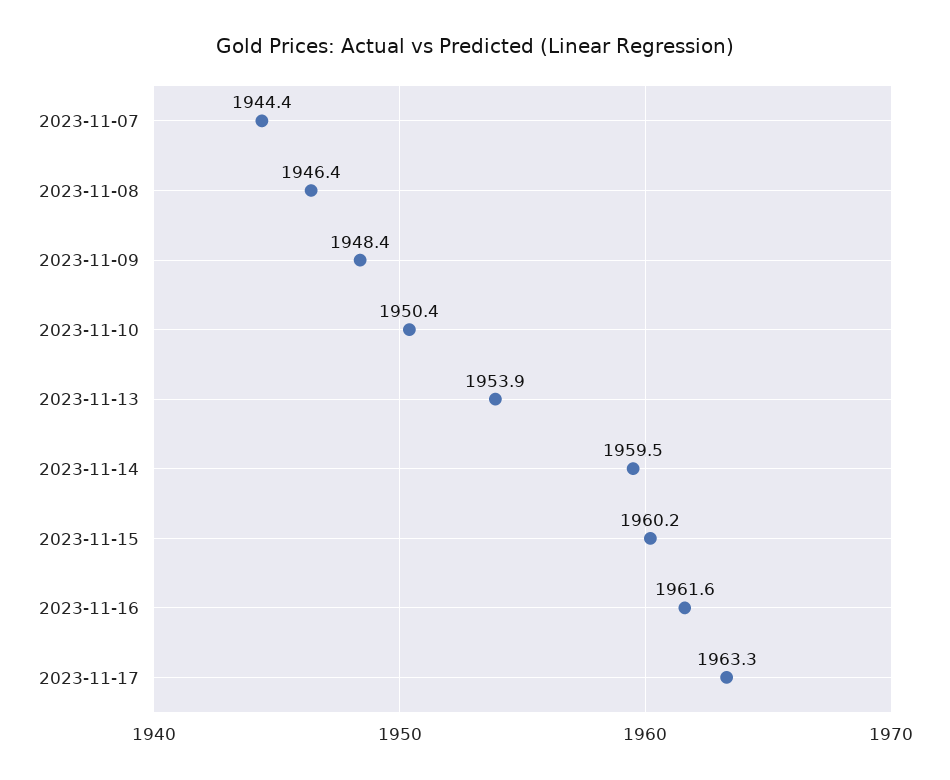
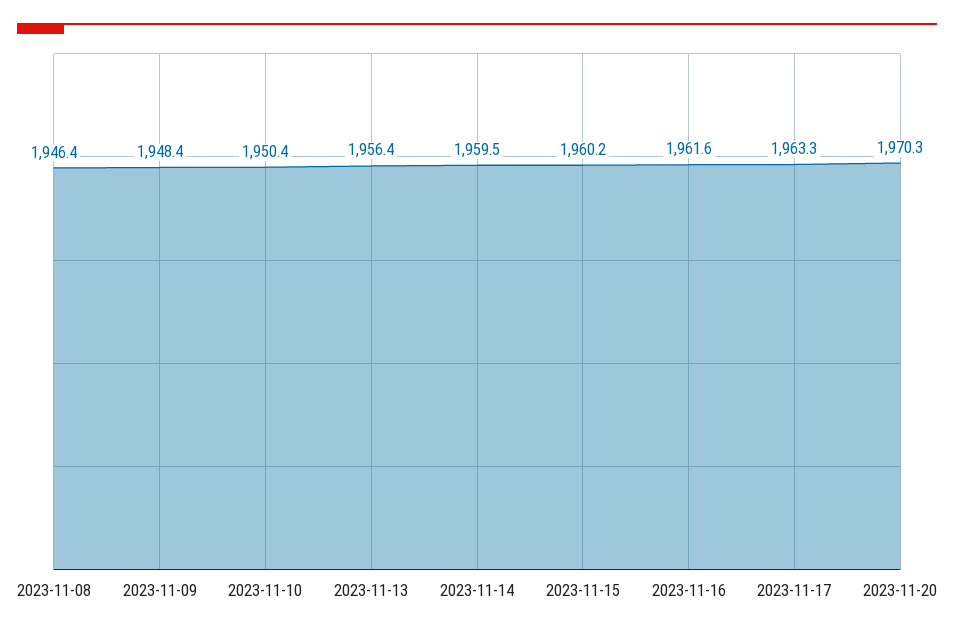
2023-11-07: 1944.4 -> none
2023-11-13: 1953.9 -> 1956.4
2023-11-20: none -> 1970.3

